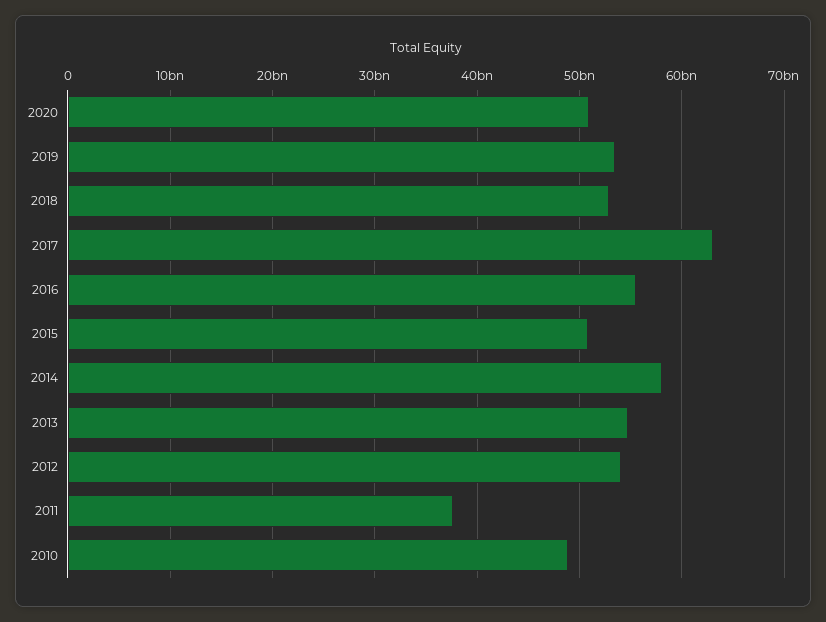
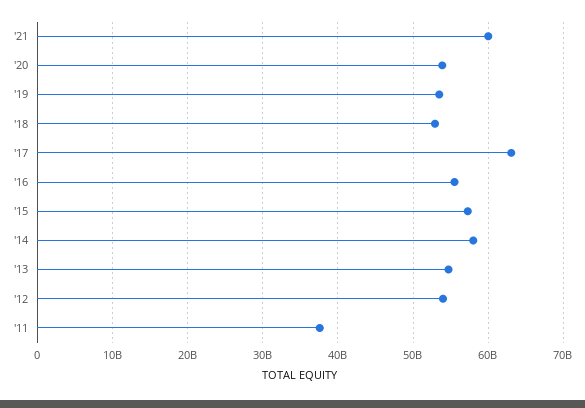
2020: 51000000000 -> 54000000000
2015: 51000000000 -> 57000000000
2010: 49000000000 -> none
'21: none -> 60000000000

